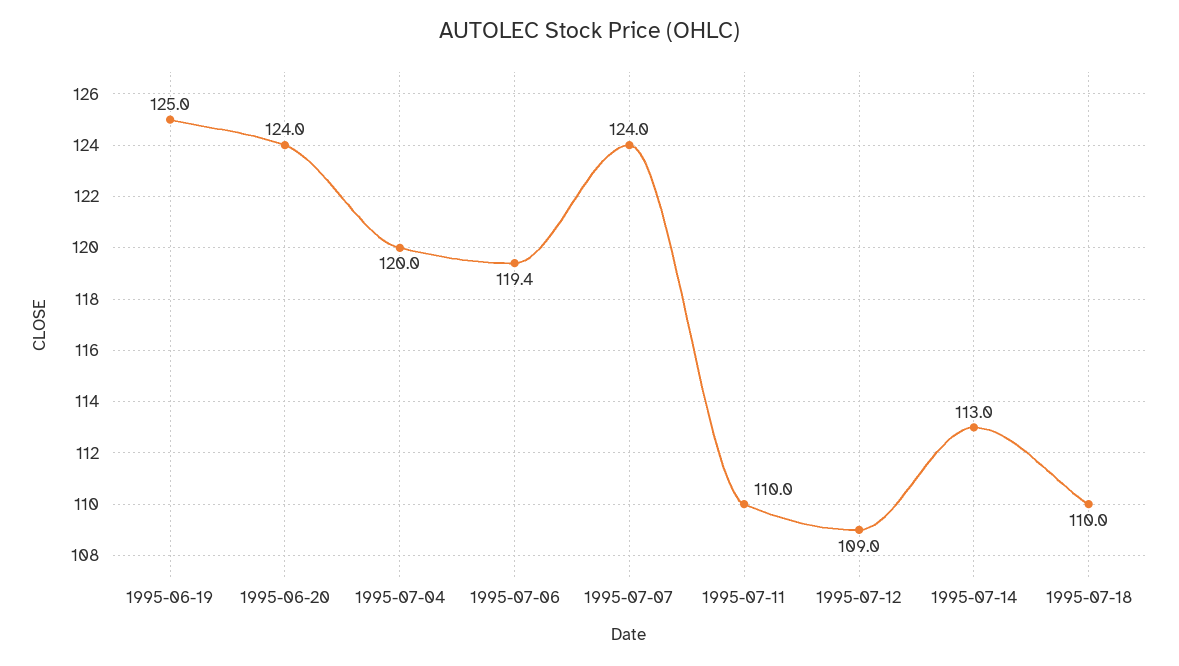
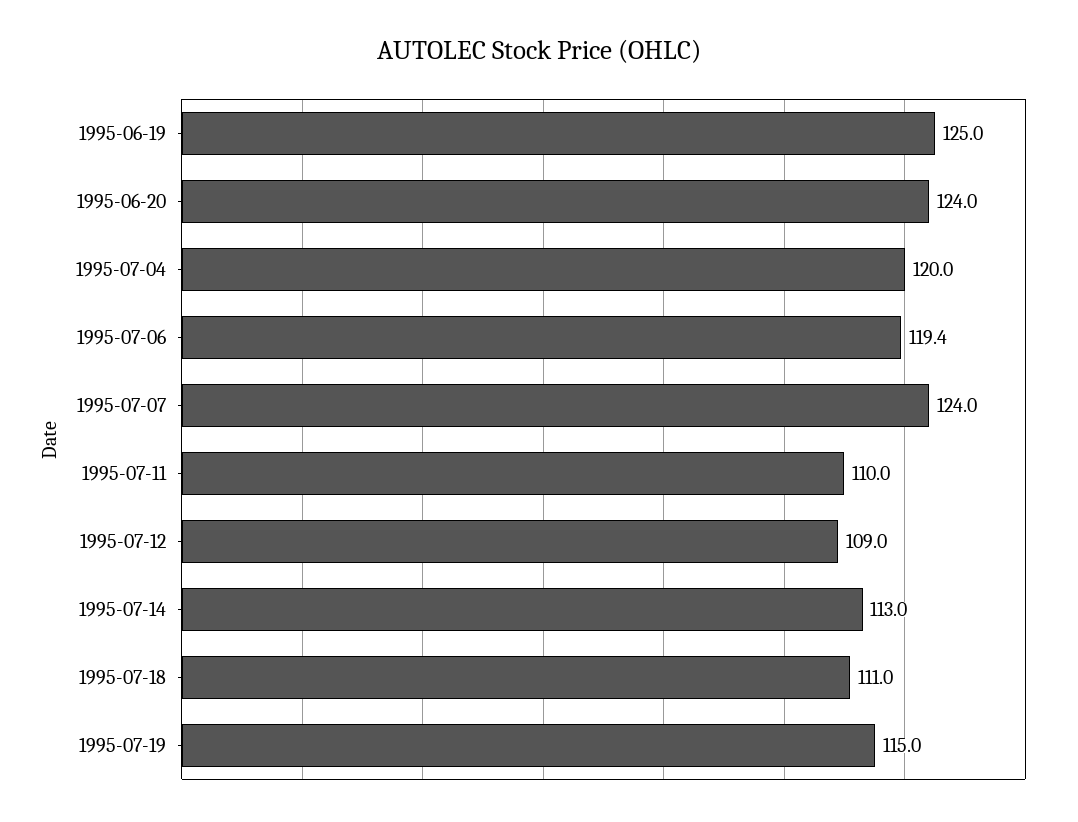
1995-07-18: 110 -> 111
1995-07-19: none -> 115

